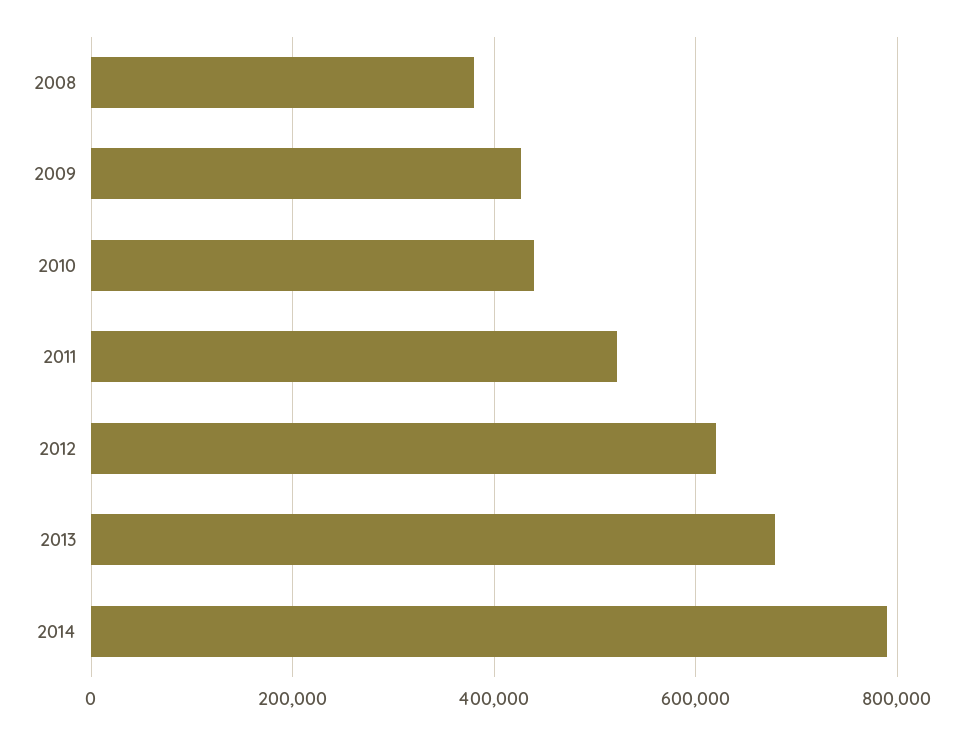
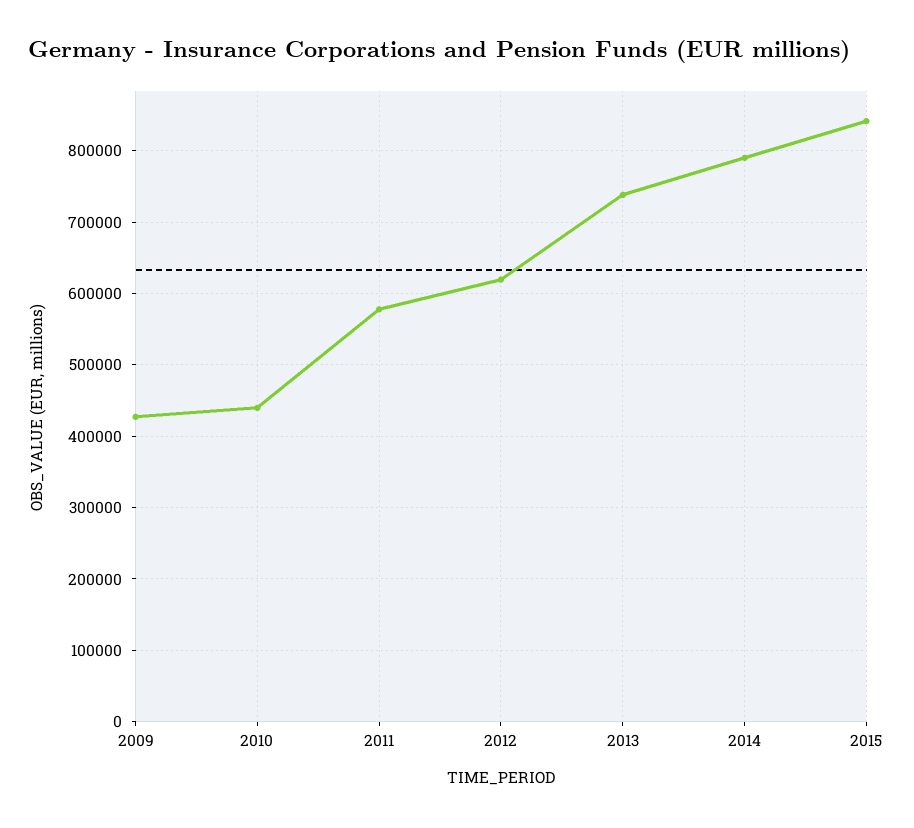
2008: 380000 -> none
2011: 520000 -> 580000
2013: 680000 -> 740000
2015: none -> 840000

